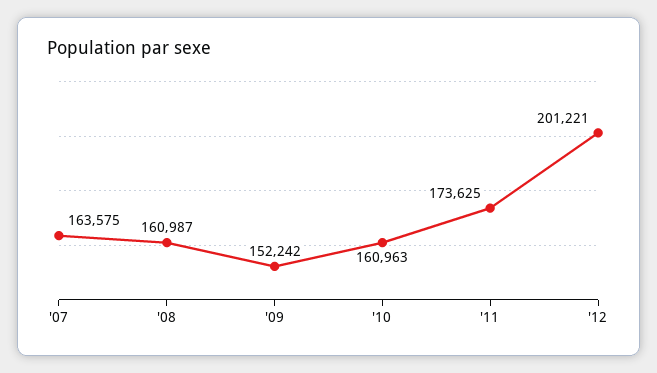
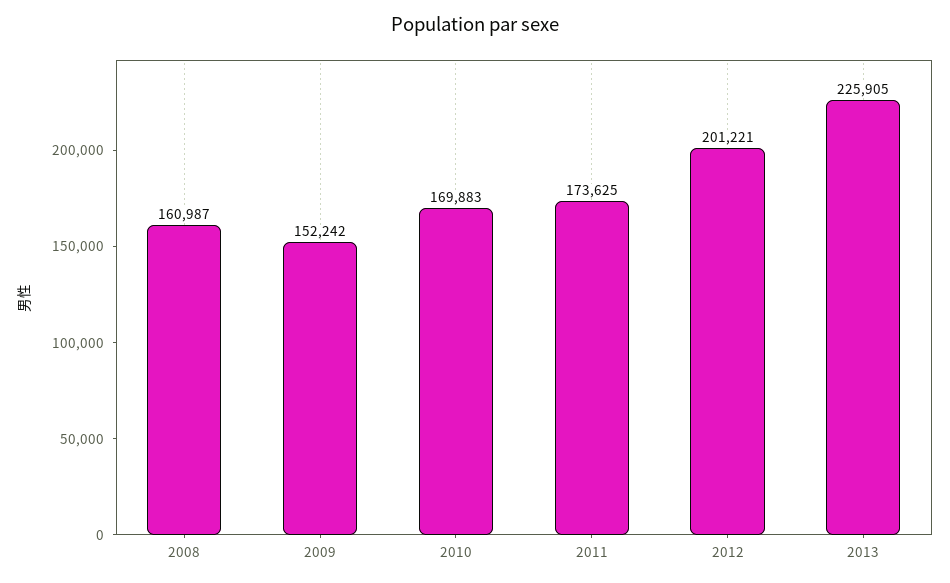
'07: 163575 -> none
'10: 160963 -> 169883
2013: none -> 225905

